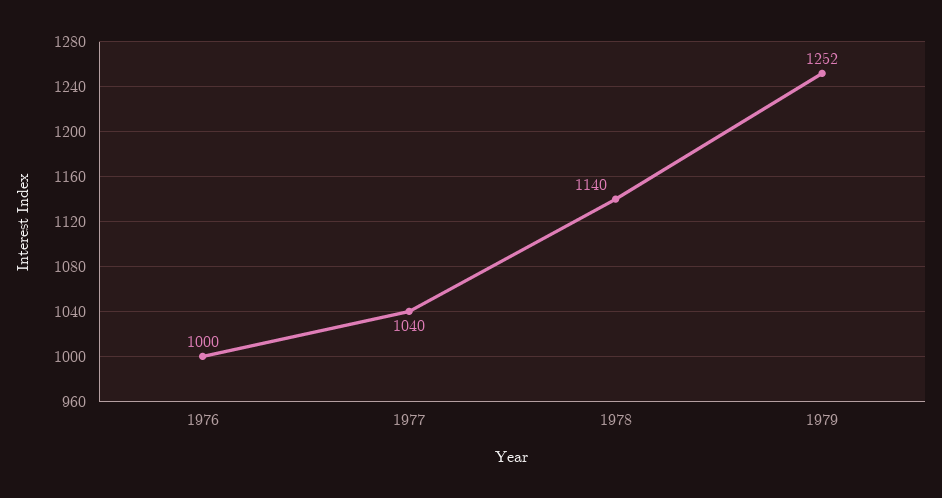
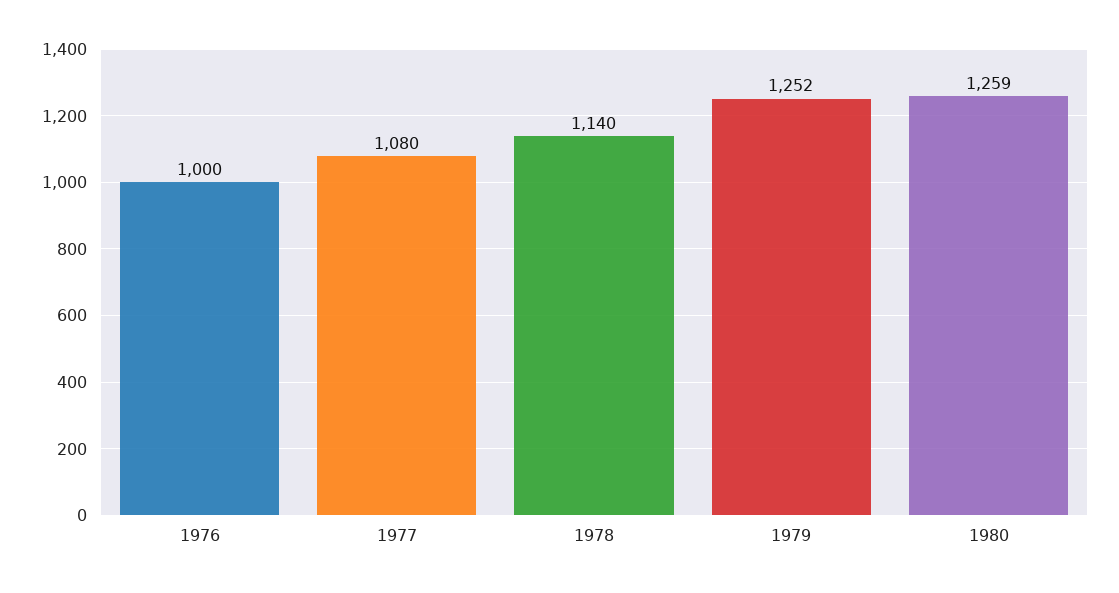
1977: 1040 -> 1080
1980: none -> 1259

